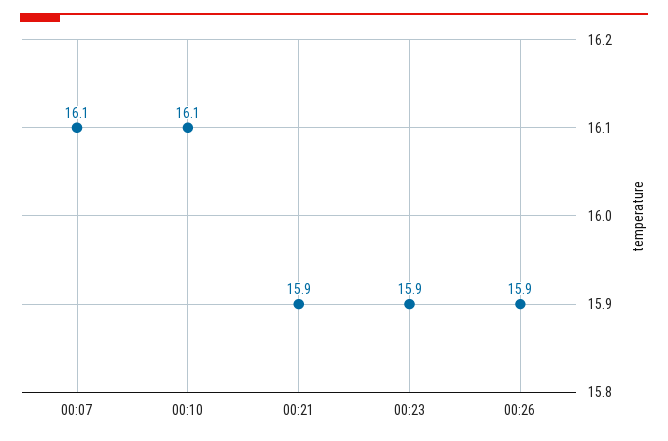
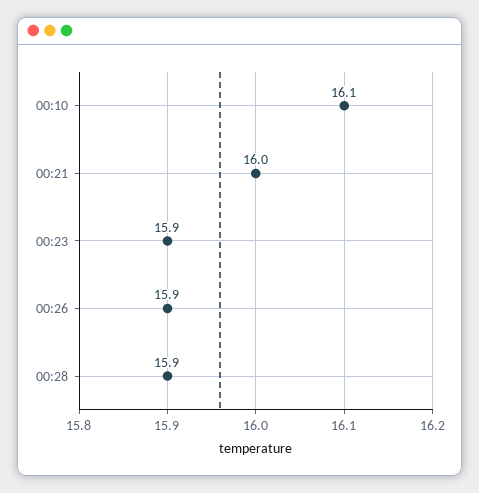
00:07: 16.1 -> none
00:21: 15.9 -> 16
00:28: none -> 15.9

